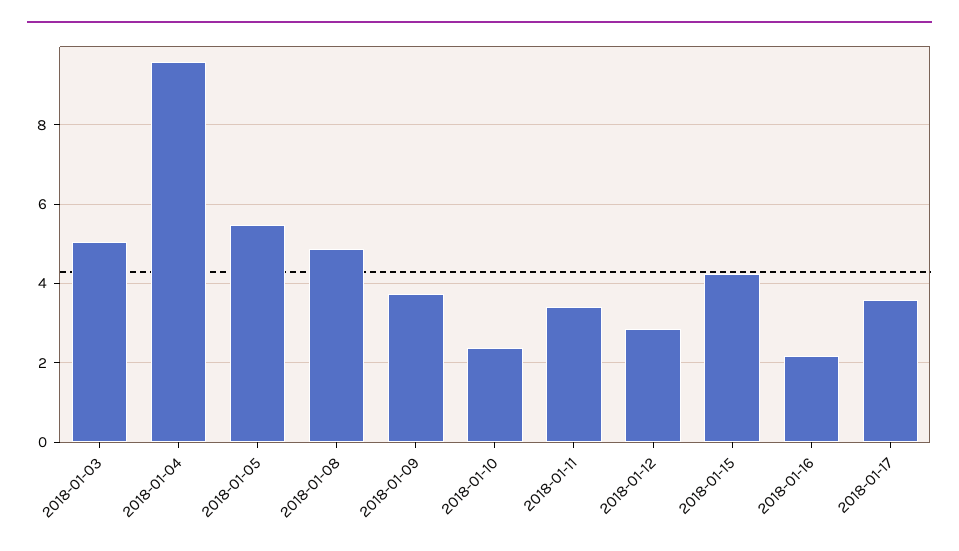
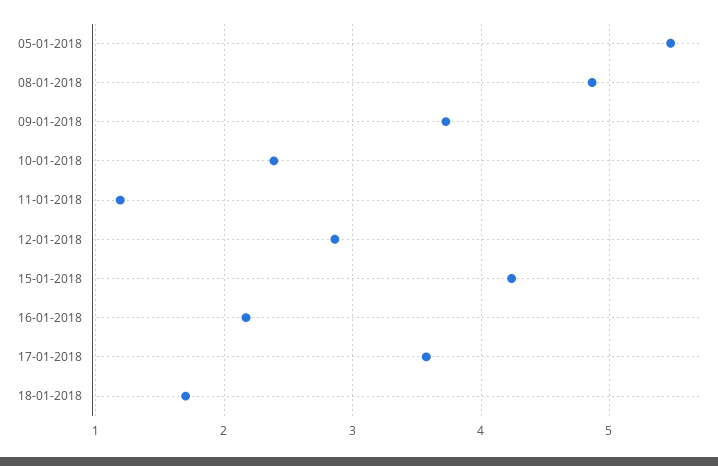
2018-01-03: 5 -> none
2018-01-04: 9.6 -> none
2018-01-11: 3.4 -> 1.2
18-01-2018: none -> 1.7

